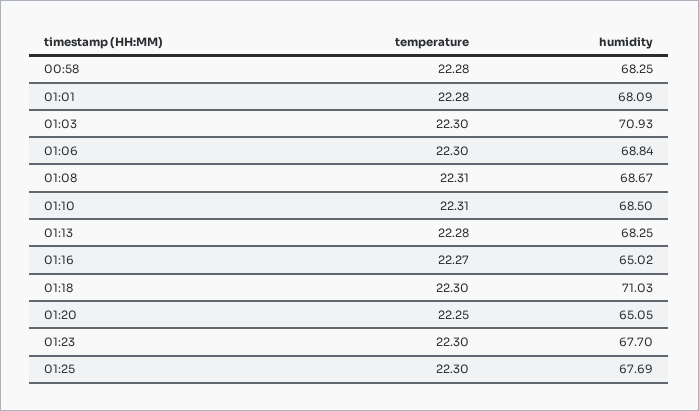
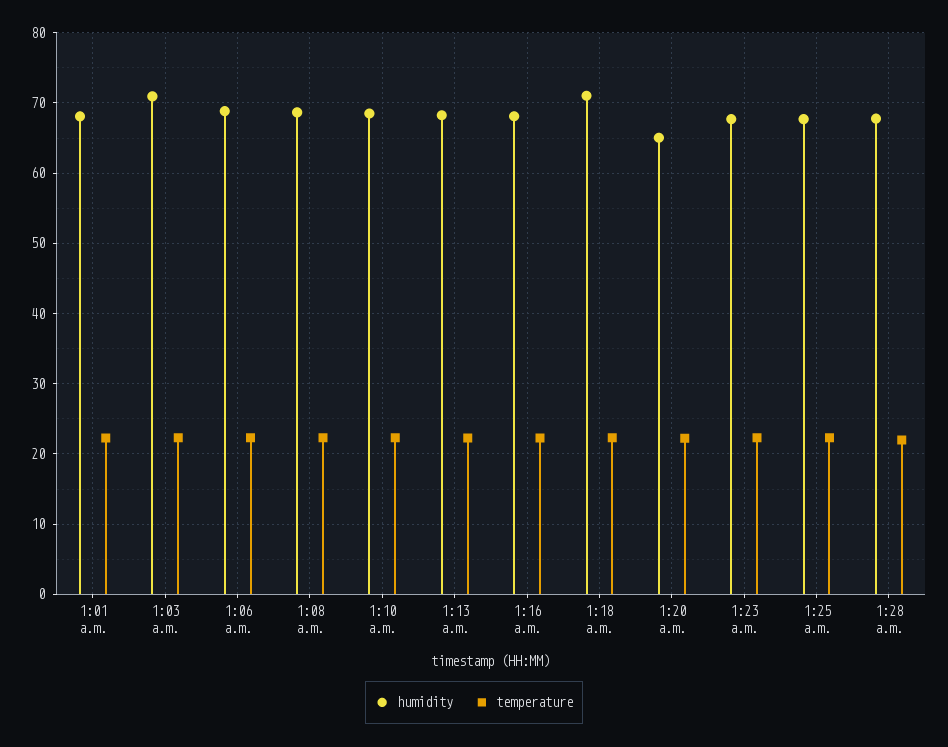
temperature, 00:58: 22.28 -> none
humidity, 00:58: 68.25 -> none
humidity, 01:16: 65.02 -> 68
humidity, 1:28 a.m.: none -> 68
temperature, 1:28 a.m.: none -> 22

